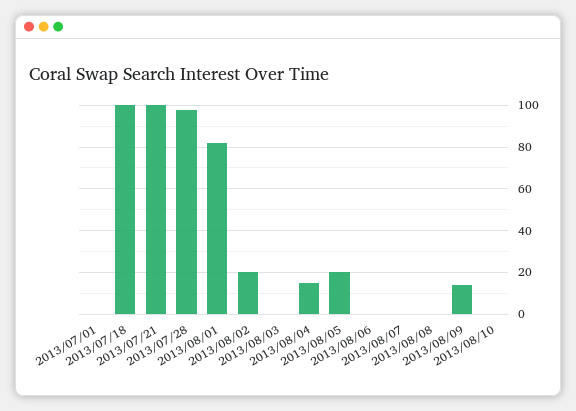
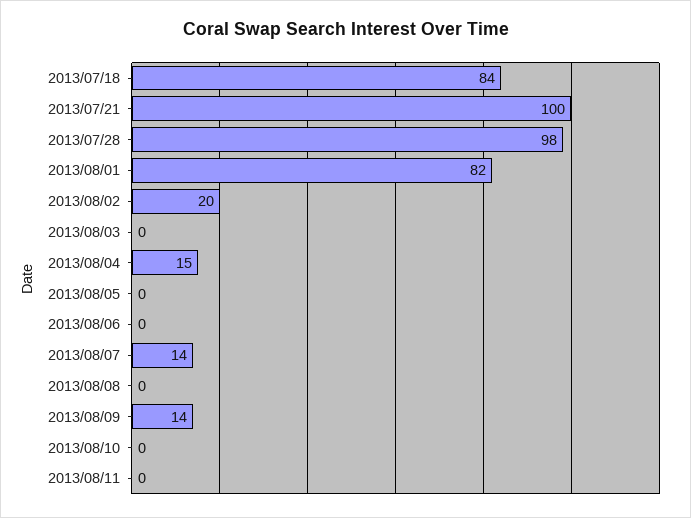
2013/07/01: 0 -> none
2013/07/18: 100 -> 84
2013/08/05: 20 -> 0
2013/08/07: 0 -> 14
2013/08/11: none -> 0

